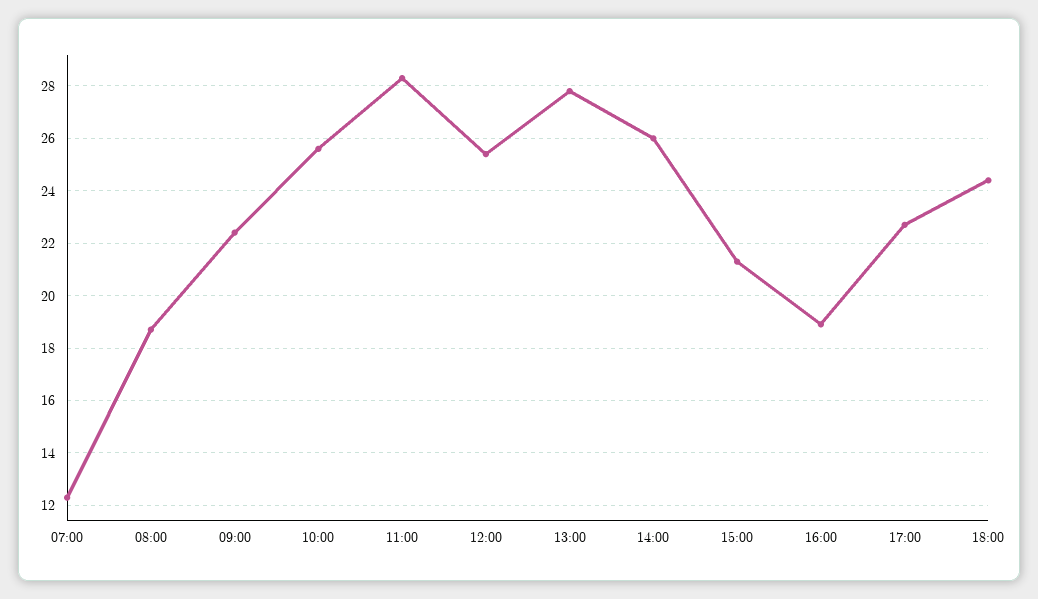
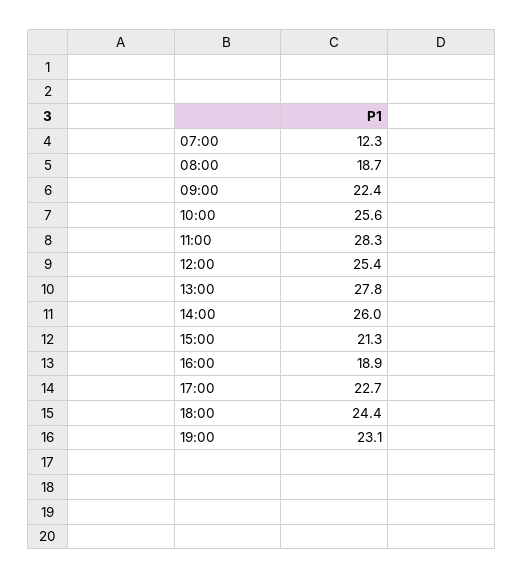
19:00: none -> 23.1

